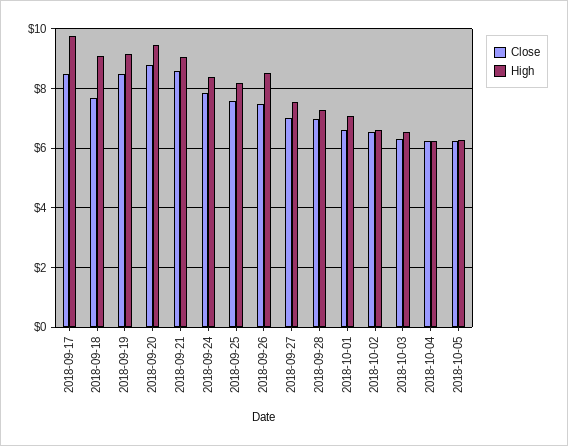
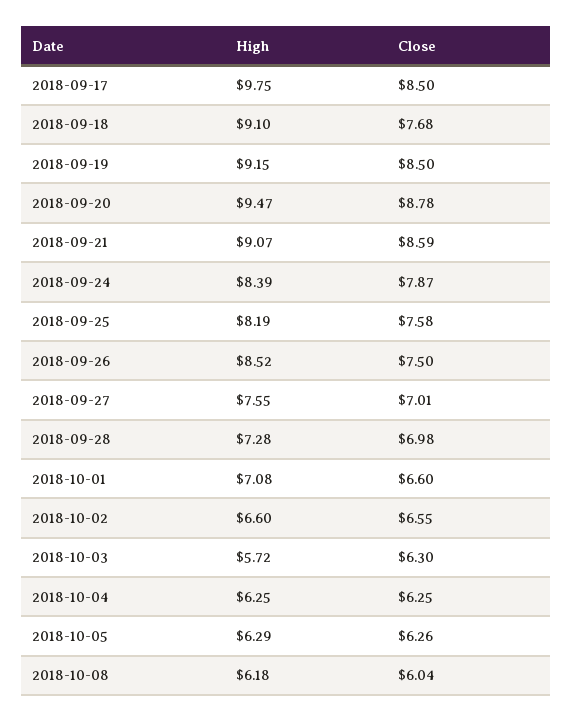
High, 2018-10-03: 6.5 -> 5.72
High, 2018-10-08: none -> 6.18
Close, 2018-10-08: none -> 6.04

